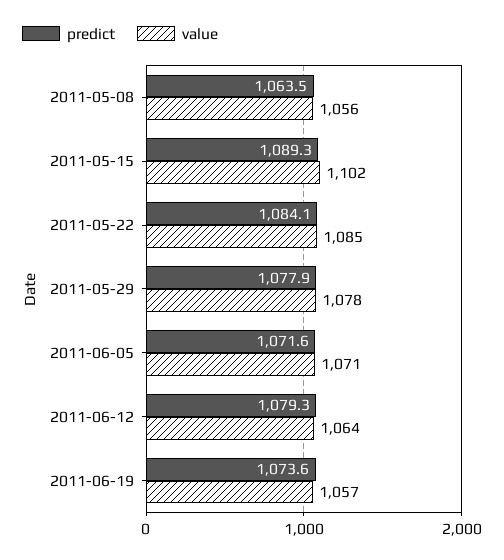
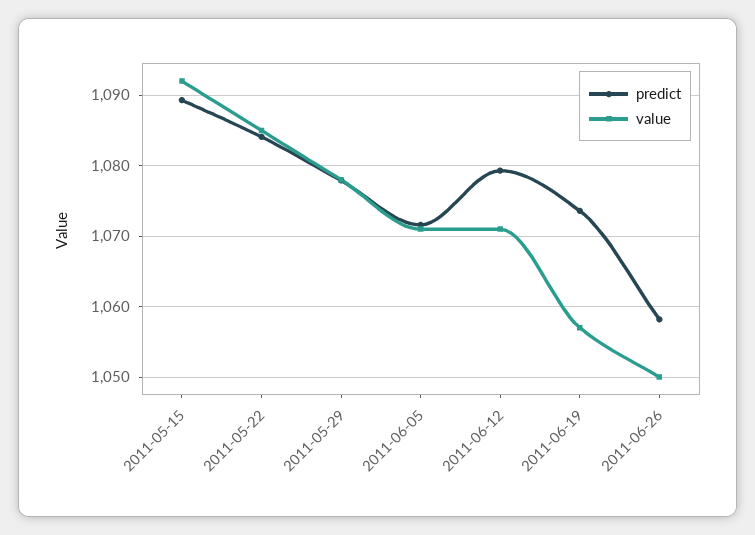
predict, 2011-05-08: 1063.5 -> none
value, 2011-05-08: 1056 -> none
value, 2011-05-15: 1102 -> 1092
value, 2011-06-12: 1064 -> 1071
predict, 2011-06-26: none -> 1058
value, 2011-06-26: none -> 1050

